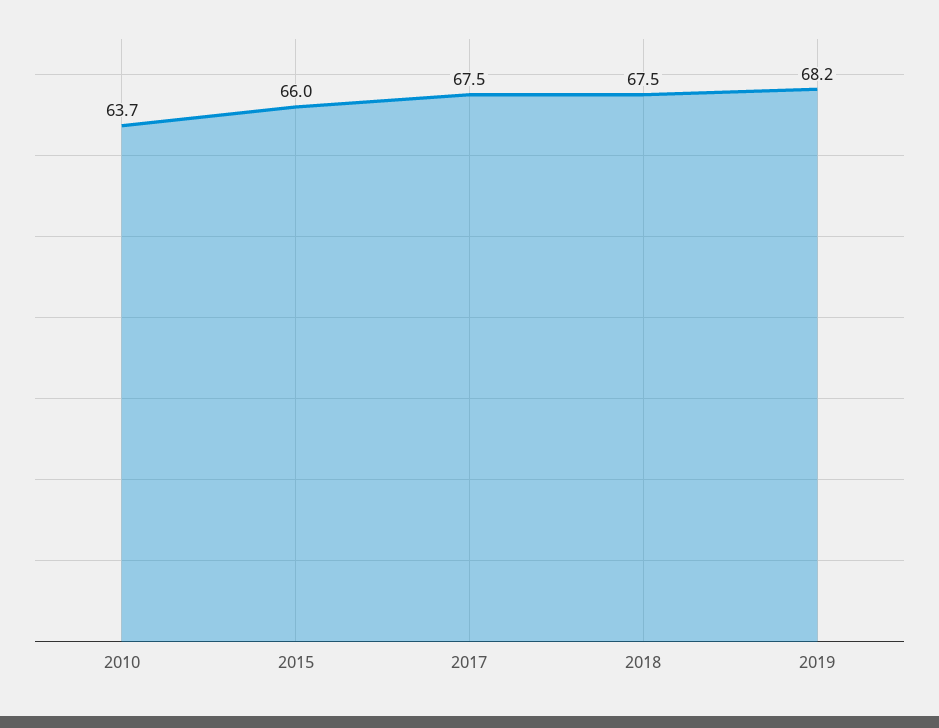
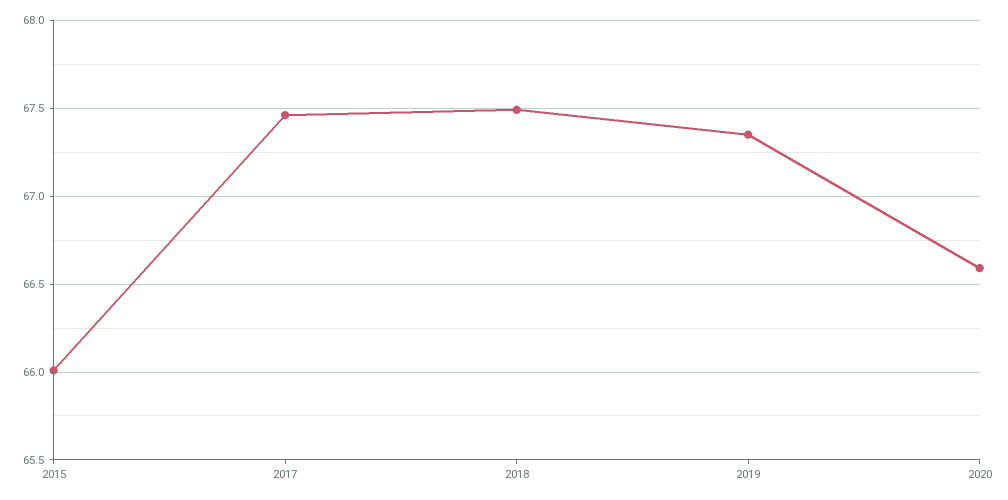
2010: 63.7 -> none
2019: 68.2 -> 67.35
2020: none -> 66.6

